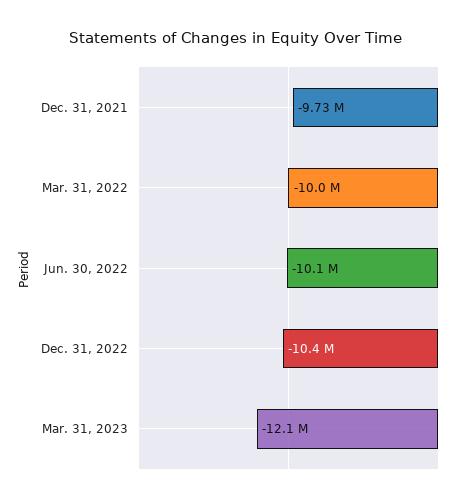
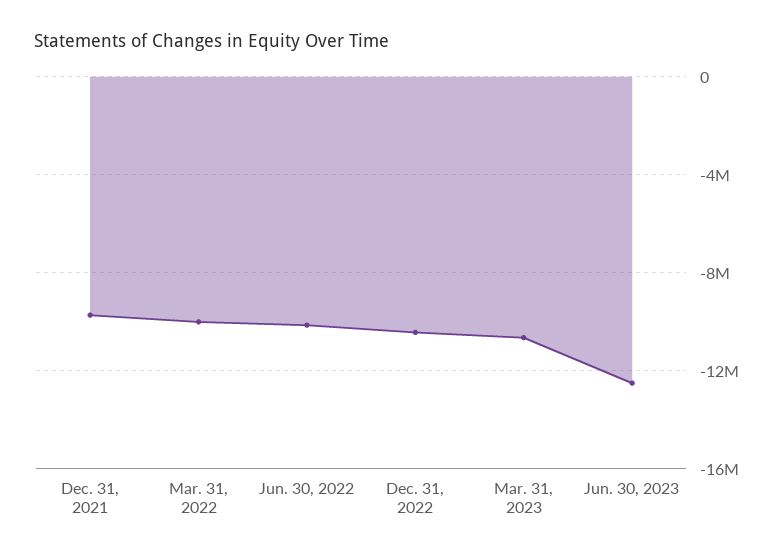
Mar. 31, 2023: -12100000 -> -10500000
Jun. 30, 2023: none -> -12500000

